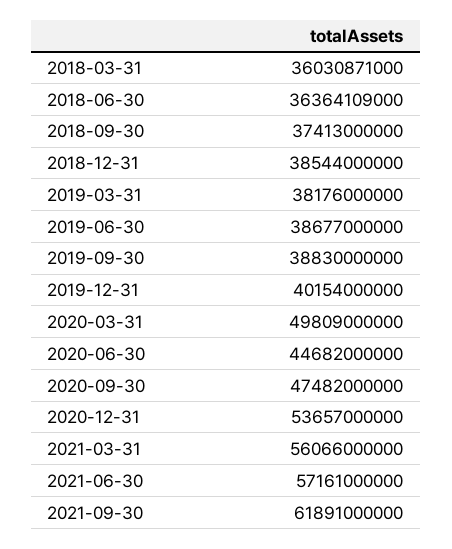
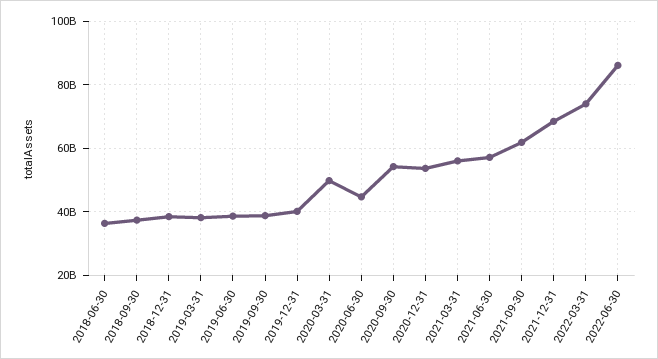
2018-03-31: 36030871000 -> none
2020-09-30: 47482000000 -> 54000000000
2021-12-31: none -> 68000000000
2022-03-31: none -> 74000000000
2022-06-30: none -> 86000000000

